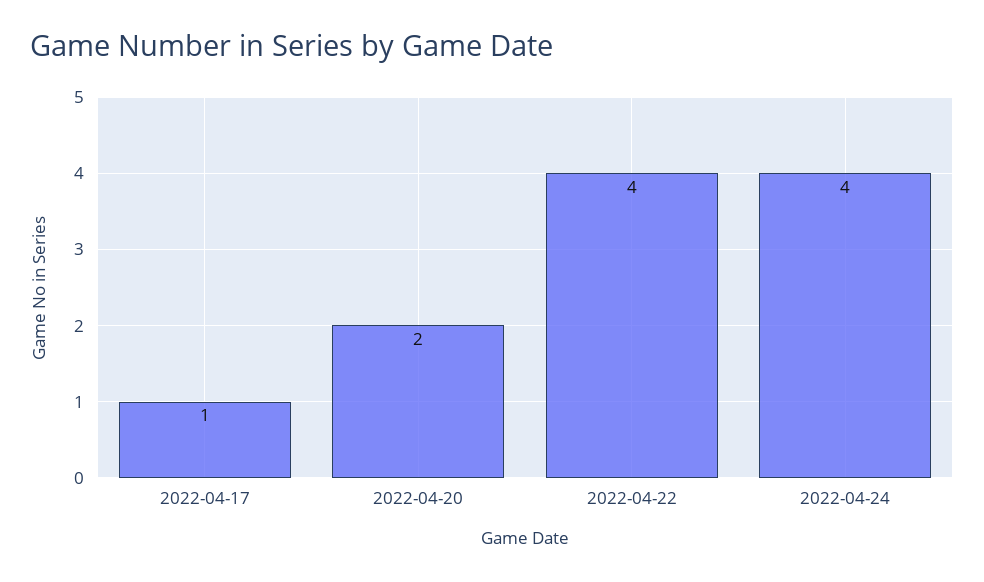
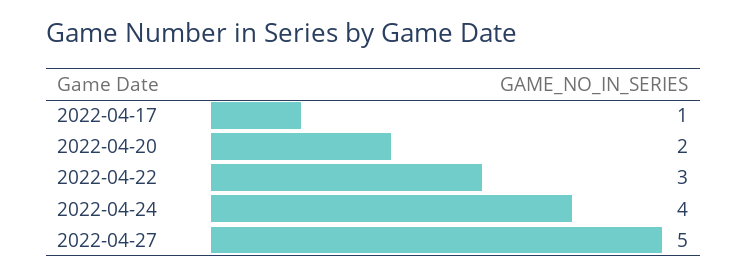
2022-04-22: 4 -> 3
2022-04-27: none -> 5

